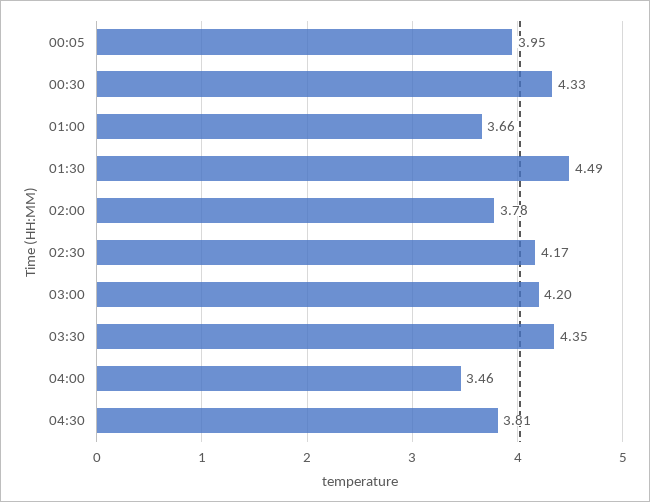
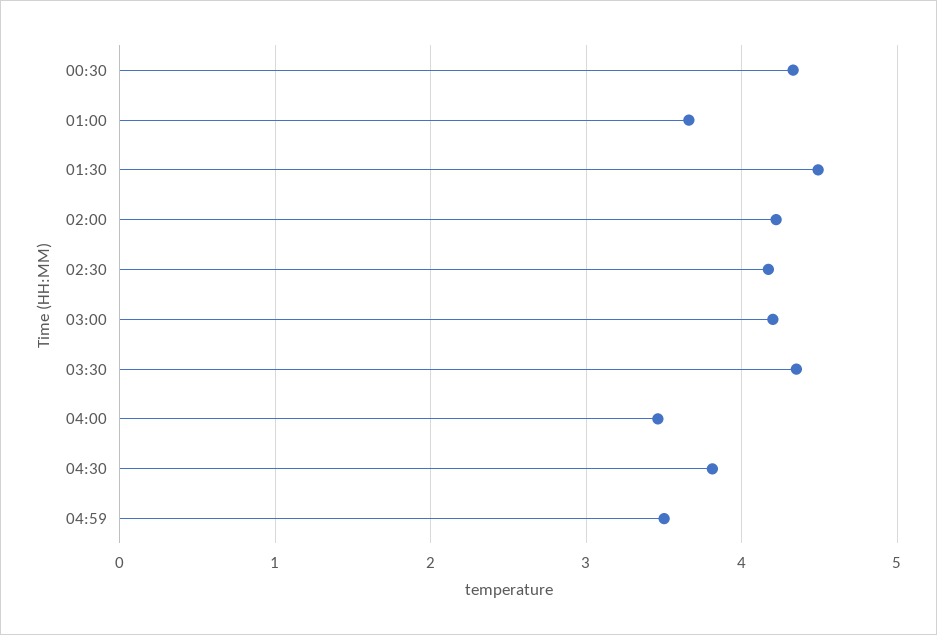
00:05: 3.95 -> none
02:00: 3.78 -> 4.2
04:59: none -> 3.5

